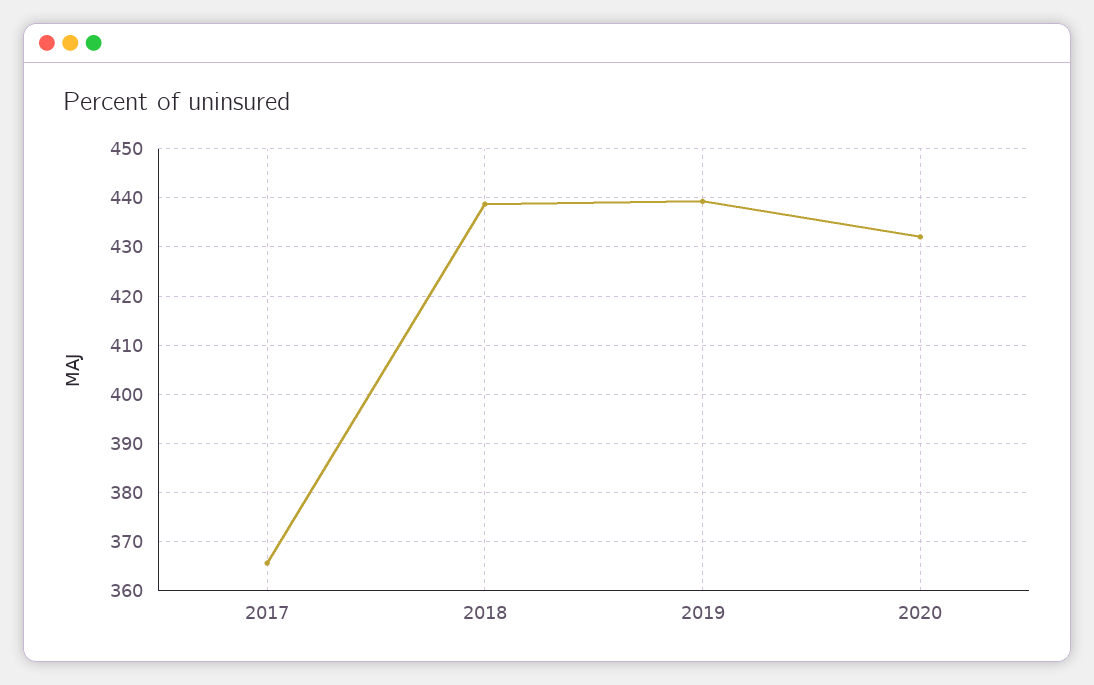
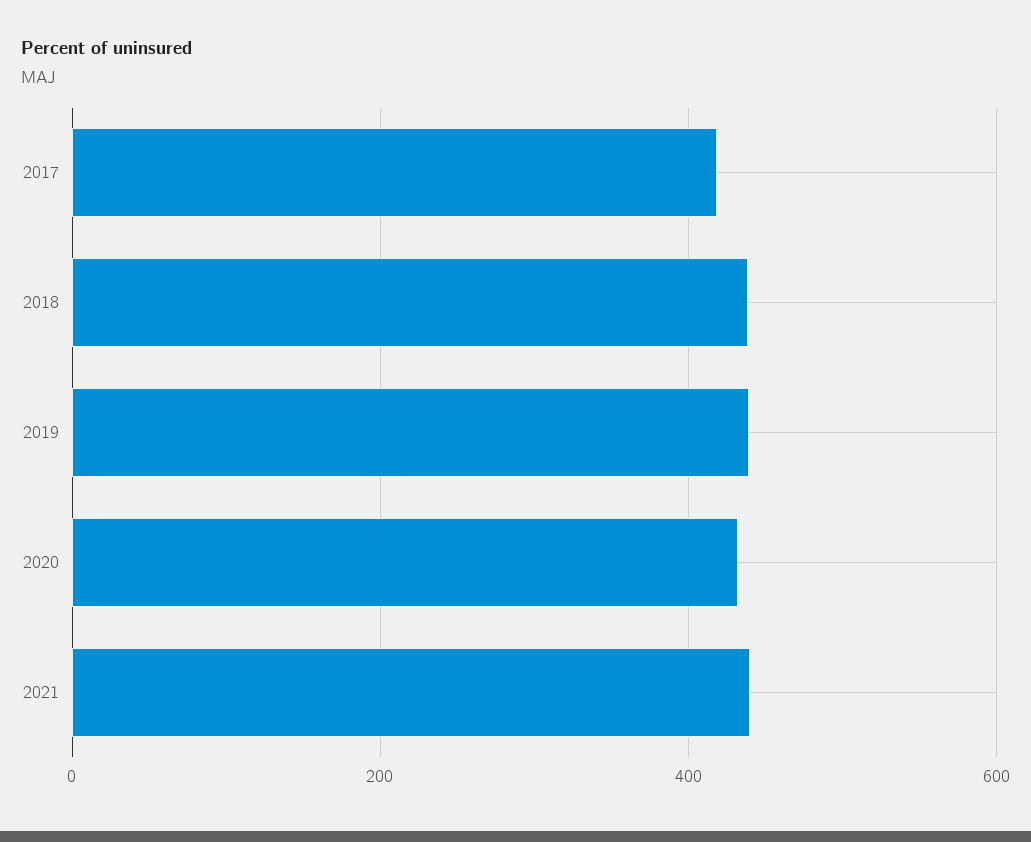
2017: 366 -> 420
2021: none -> 440

